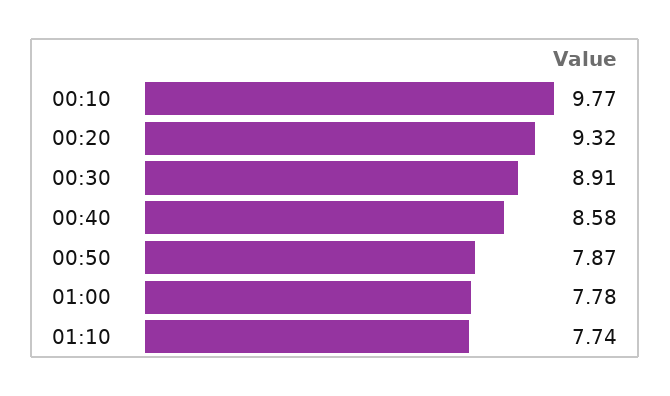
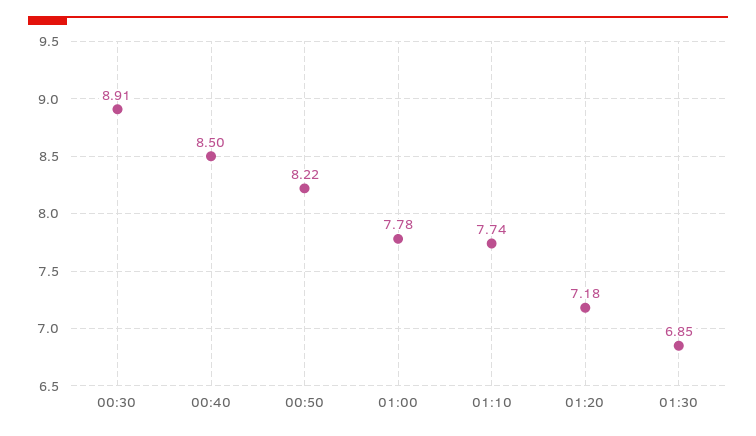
00:10: 9.77 -> none
00:20: 9.32 -> none
00:40: 8.58 -> 8.5
00:50: 7.87 -> 8.22
01:20: none -> 7.18
01:30: none -> 6.85

